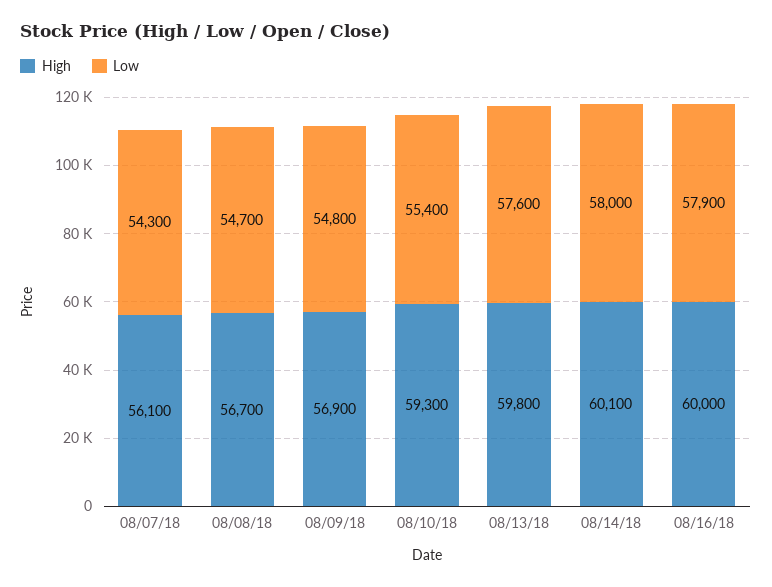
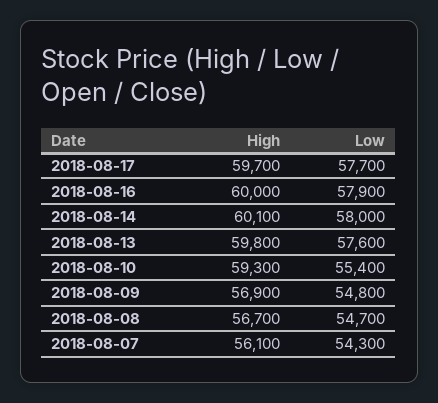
High, 2018-08-17: none -> 59700
Low, 2018-08-17: none -> 57700

